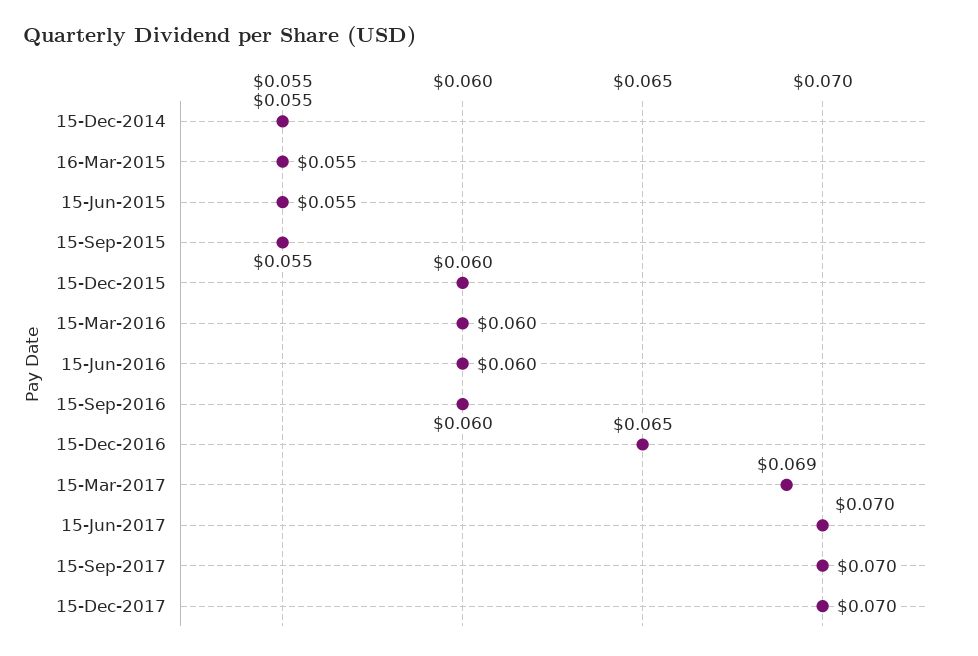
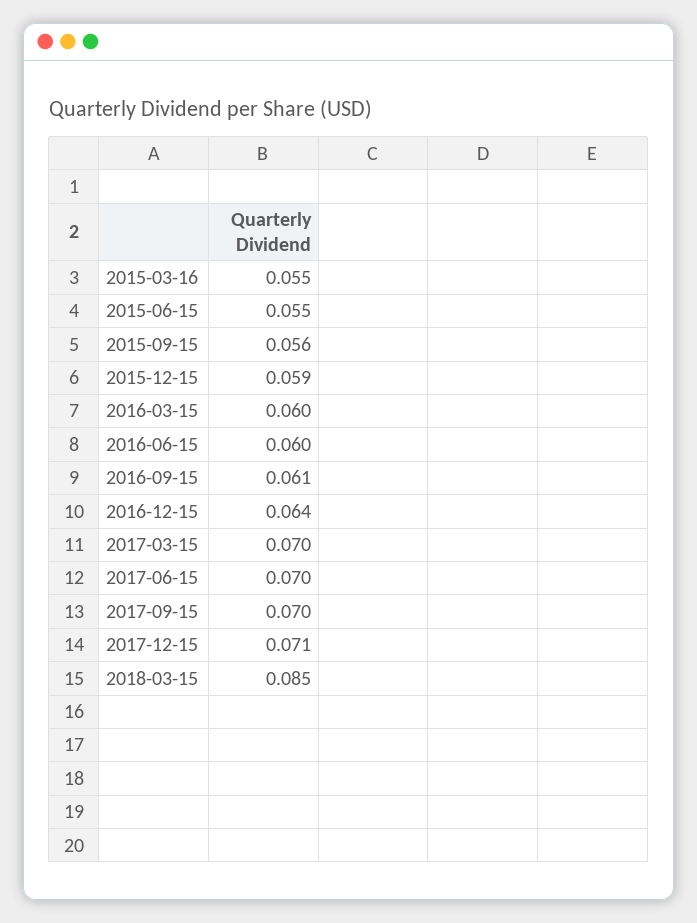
15-Dec-2014: 0.055 -> none
15-Sep-2015: 0.055 -> 0.056
15-Dec-2015: 0.06 -> 0.059
15-Sep-2016: 0.06 -> 0.061
15-Dec-2016: 0.065 -> 0.064
15-Mar-2017: 0.069 -> 0.07
15-Dec-2017: 0.07 -> 0.071
2018-03-15: none -> 0.085

